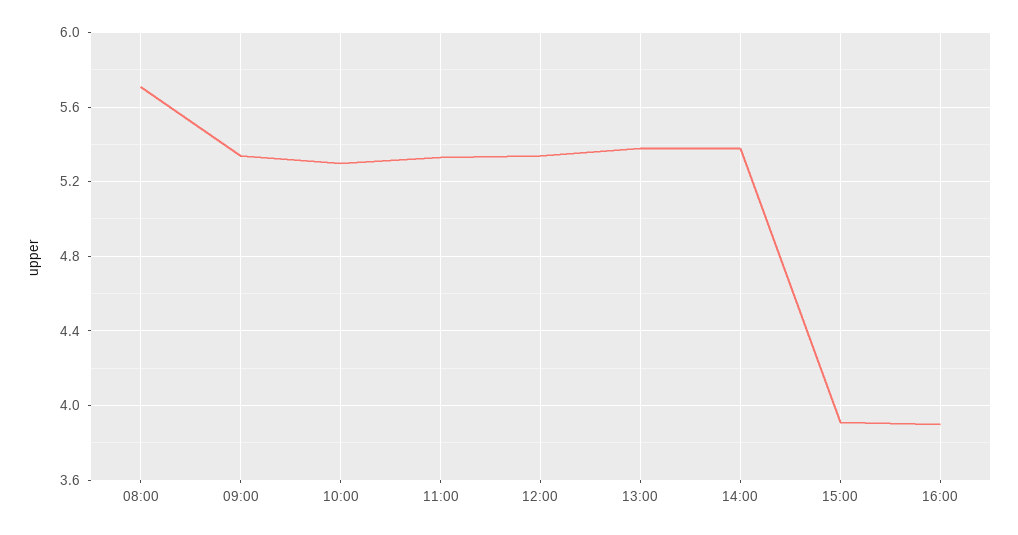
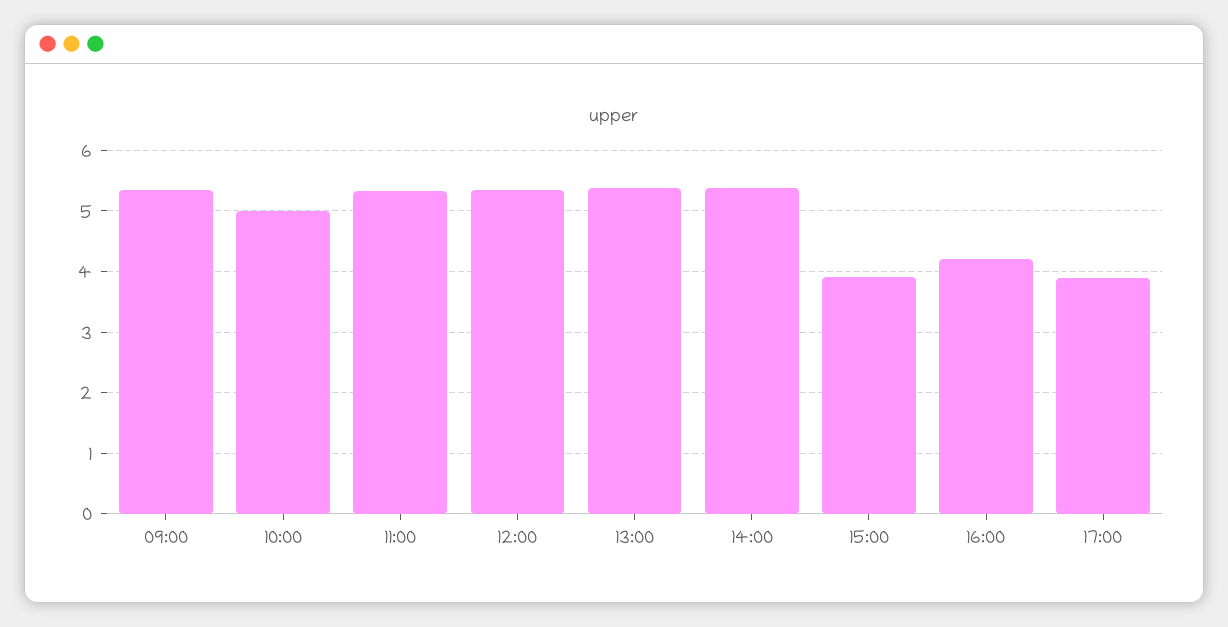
08:00: 5.7 -> none
10:00: 5.3 -> 5
16:00: 3.9 -> 4.2
17:00: none -> 3.9

